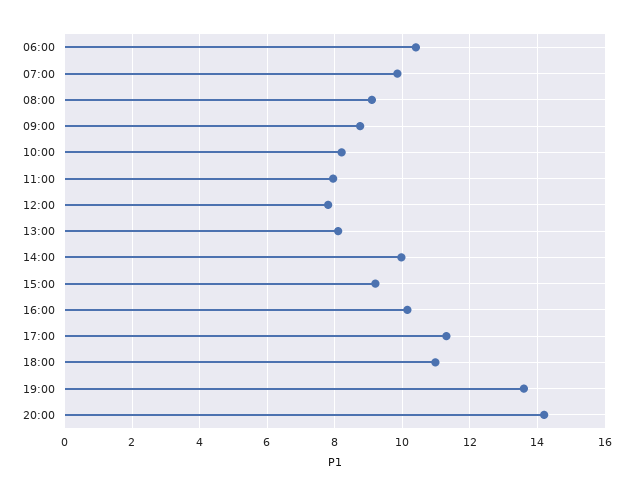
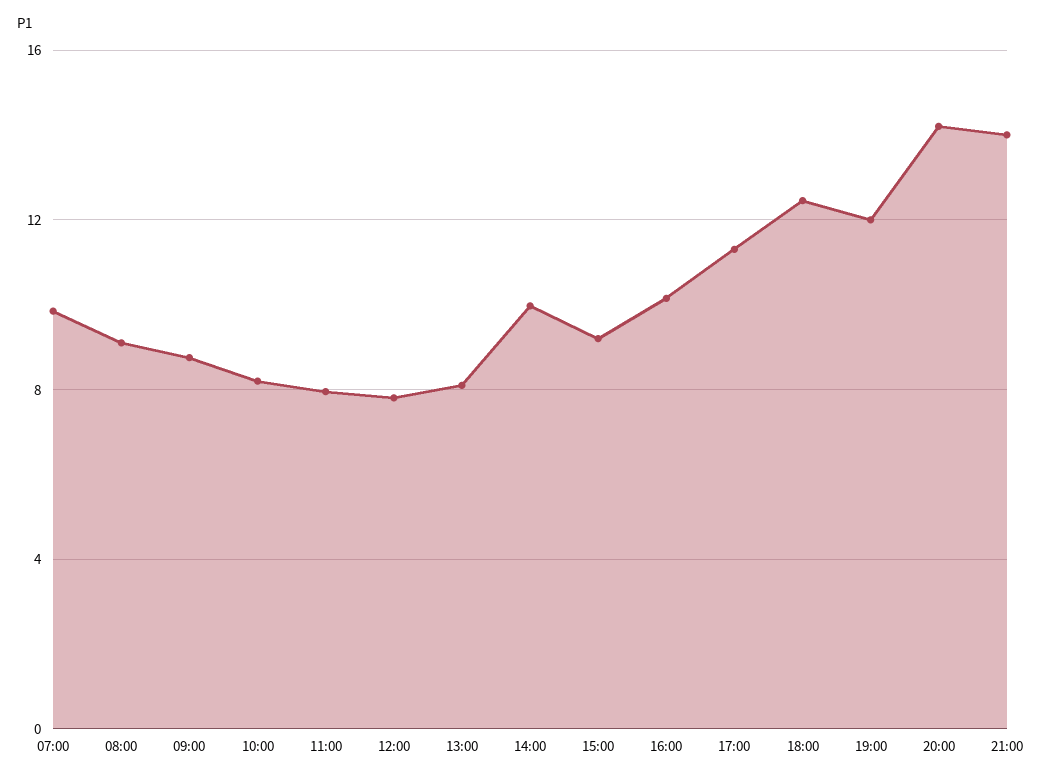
06:00: 10.4 -> none
18:00: 11 -> 12.5
19:00: 13.6 -> 12
21:00: none -> 14

